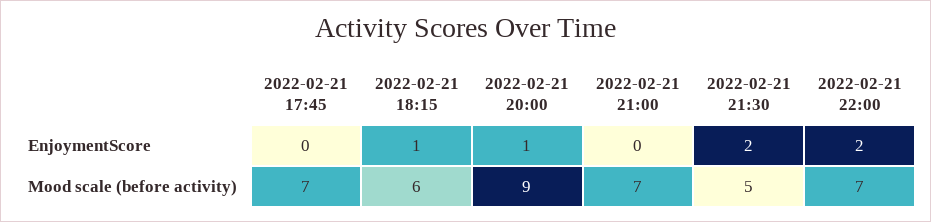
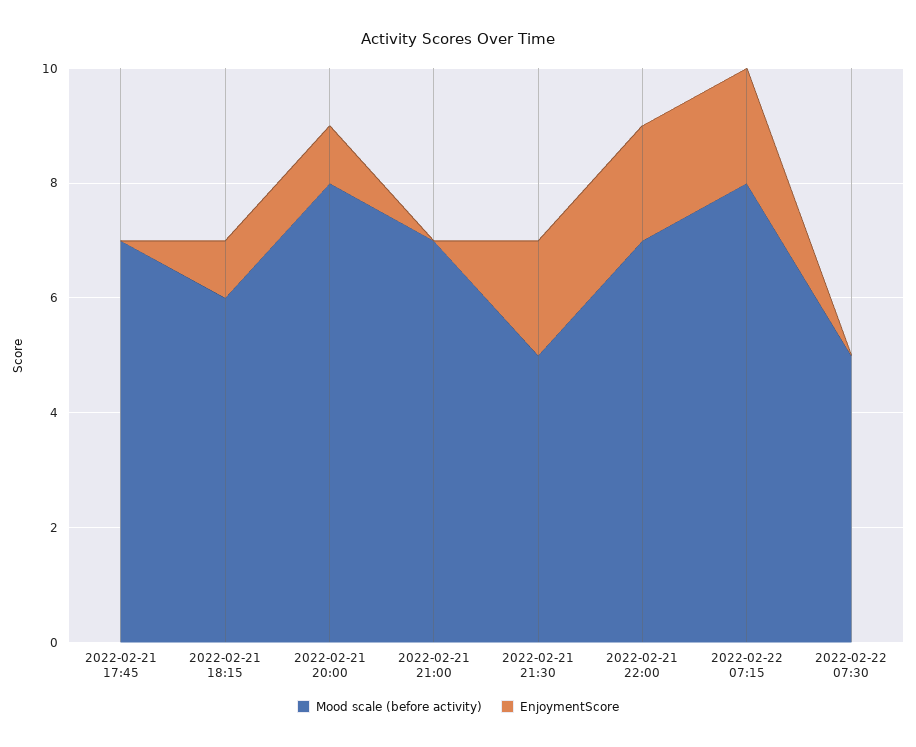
Mood scale (before activity), 2022-02-21 20:00: 9 -> 8
Mood scale (before activity), 2022-02-22 07:15: none -> 8
EnjoymentScore, 2022-02-22 07:15: none -> 2
Mood scale (before activity), 2022-02-22 07:30: none -> 5
EnjoymentScore, 2022-02-22 07:30: none -> 0

